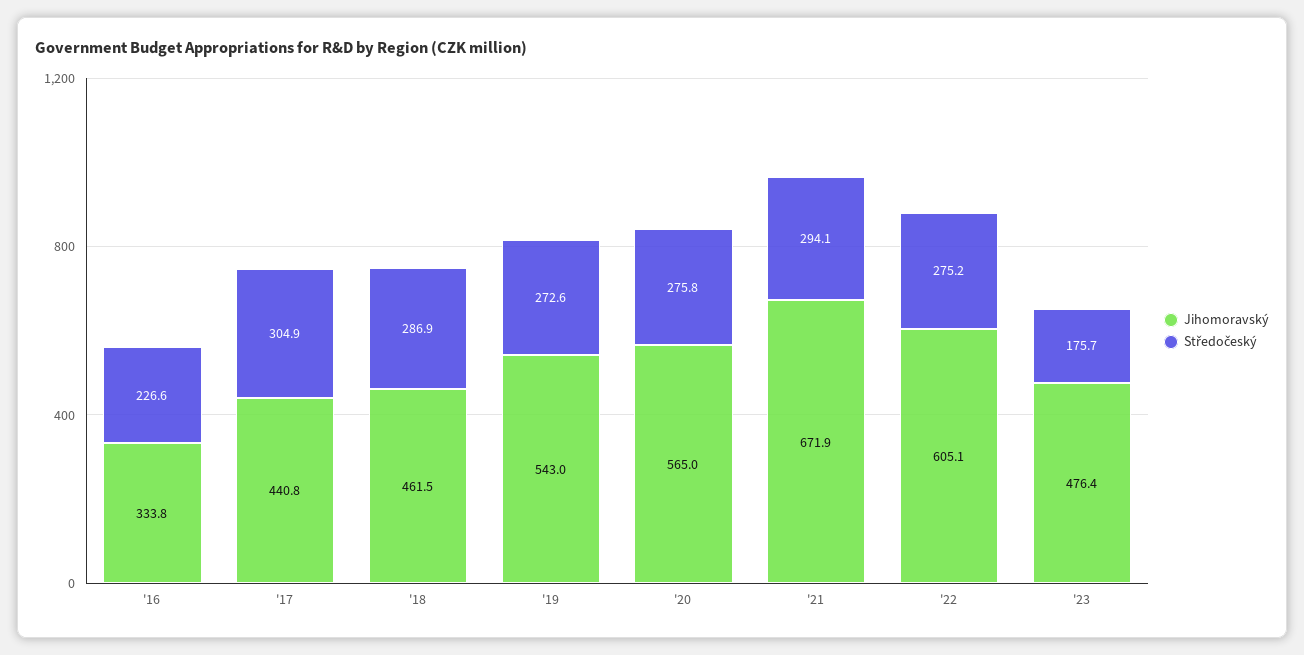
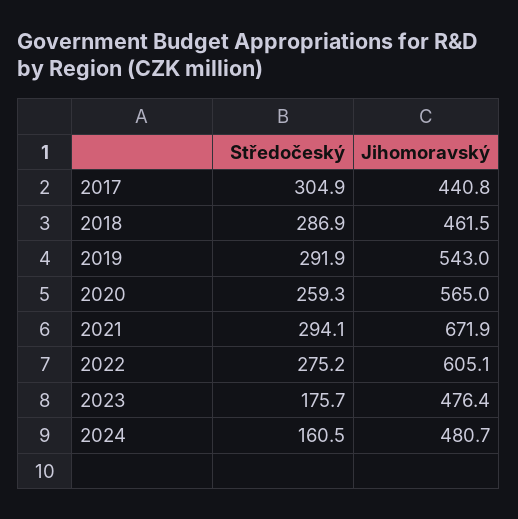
Jihomoravský, '16: 333.8 -> none
Středočeský, '16: 226.6 -> none
Středočeský, '19: 272.6 -> 291.9
Středočeský, '20: 275.8 -> 259.3
Středočeský, 2024: none -> 160.5
Jihomoravský, 2024: none -> 480.7

